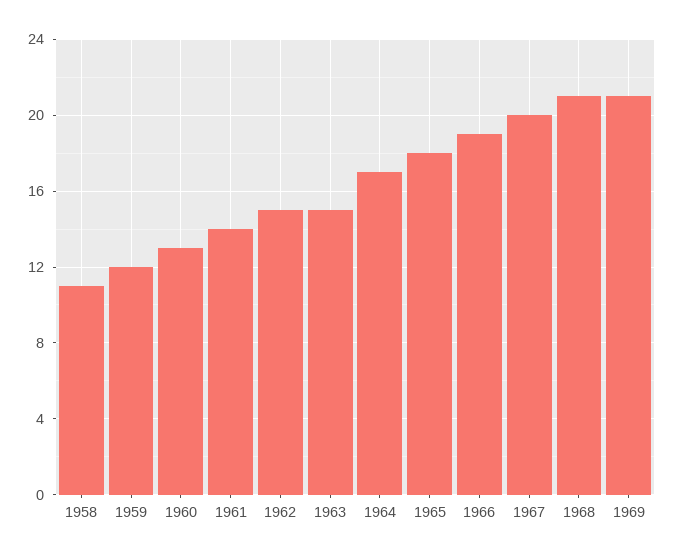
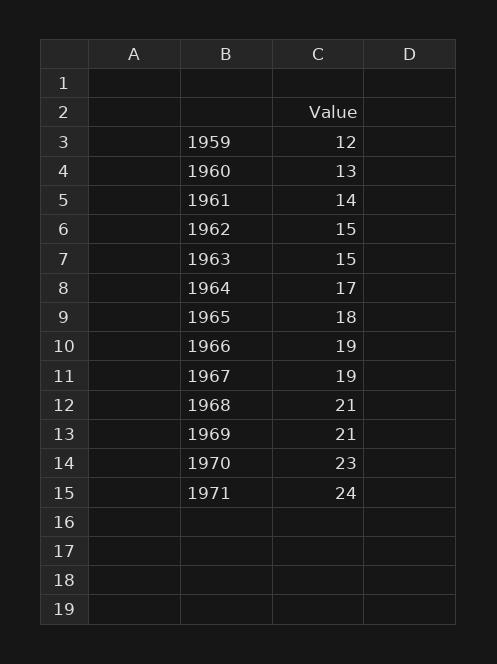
1958: 11 -> none
1967: 20 -> 19
1970: none -> 23
1971: none -> 24

